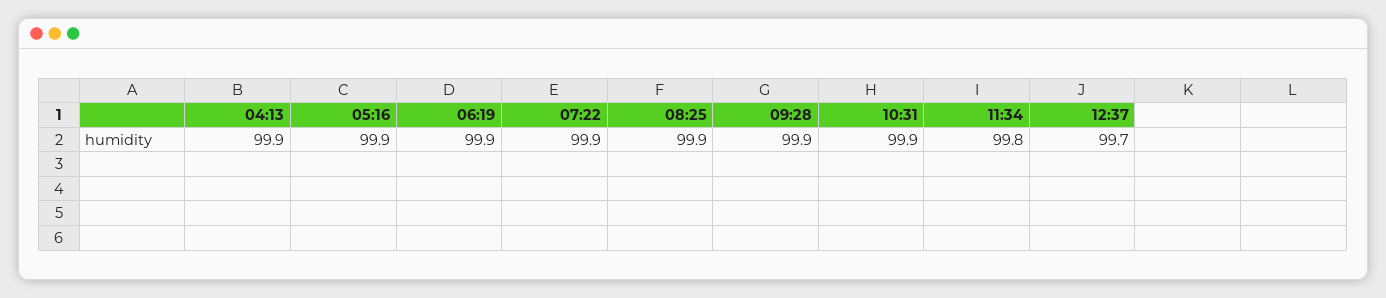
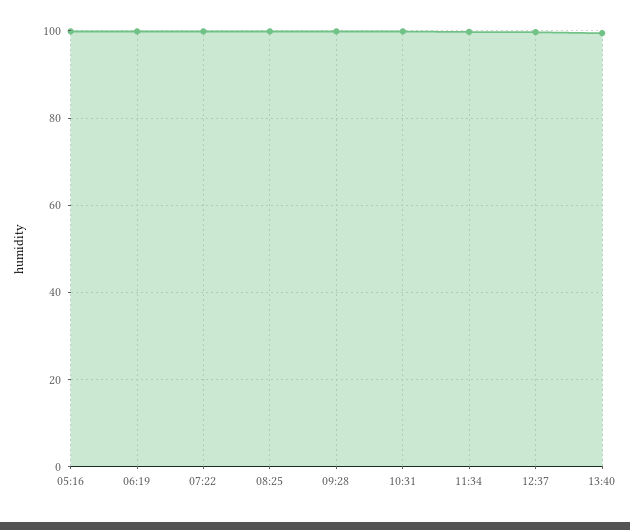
04:13: 99.9 -> none
13:40: none -> 100

